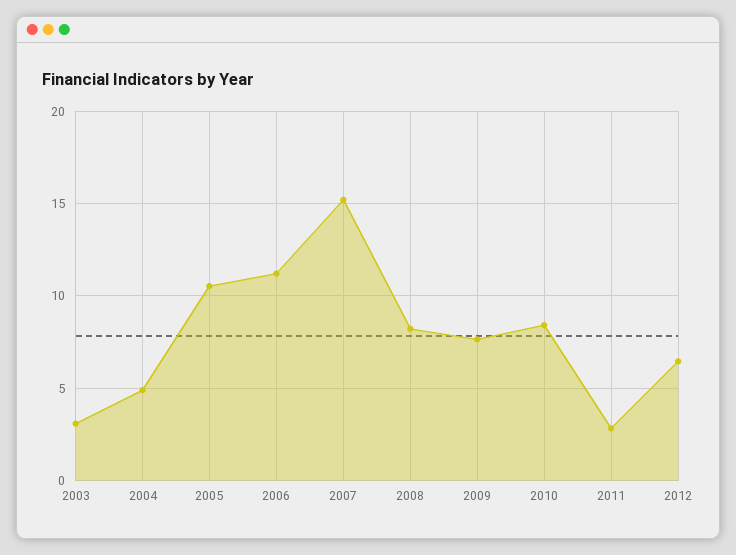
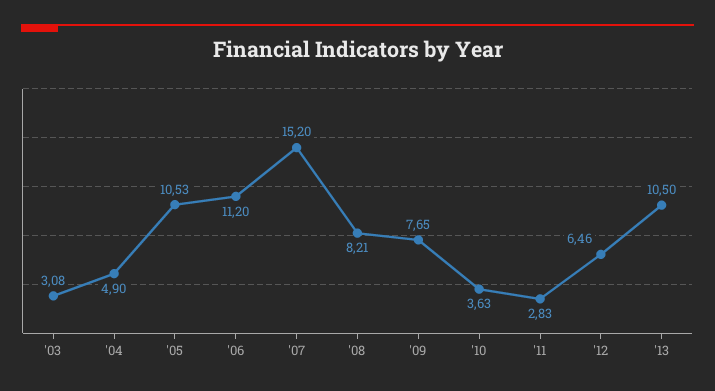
2010: 8.5 -> 3.63
'13: none -> 10.5

